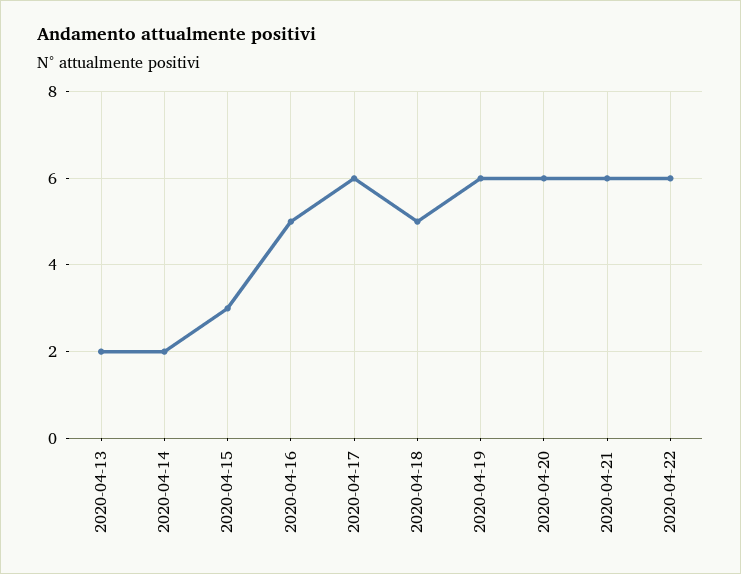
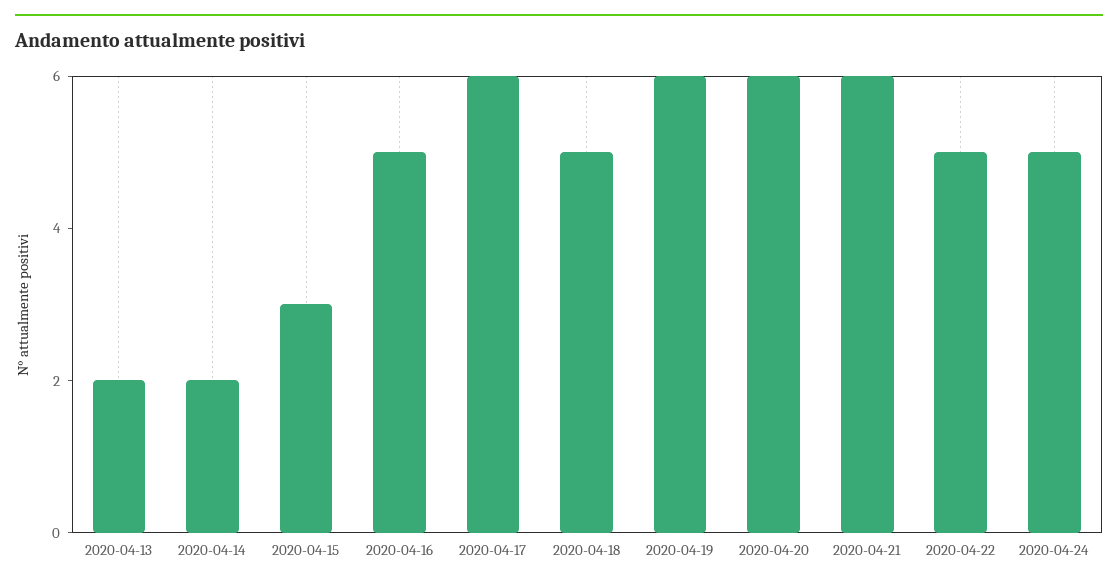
2020-04-22: 6 -> 5
2020-04-24: none -> 5

